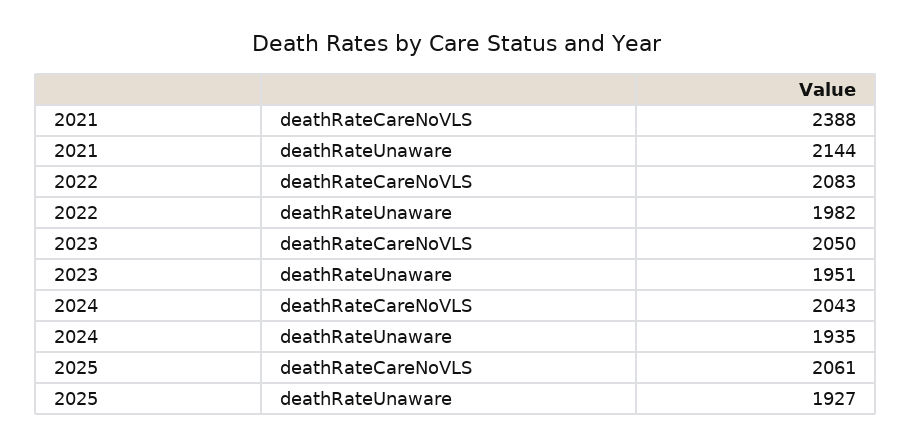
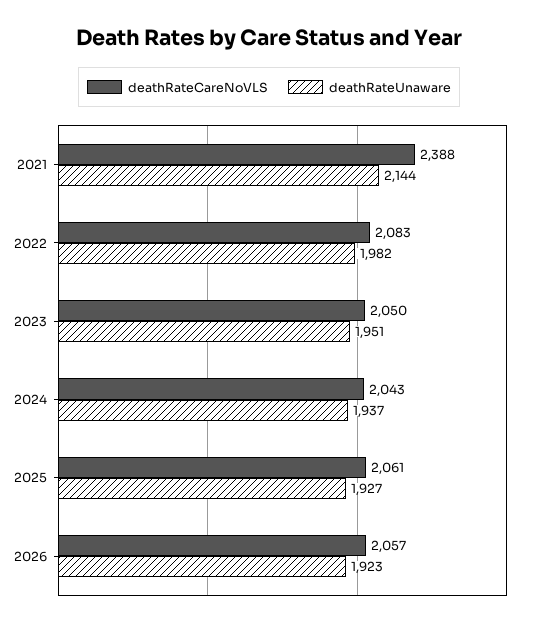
deathRateUnaware, 2024: 1935 -> 1937
deathRateCareNoVLS, 2026: none -> 2057
deathRateUnaware, 2026: none -> 1923

